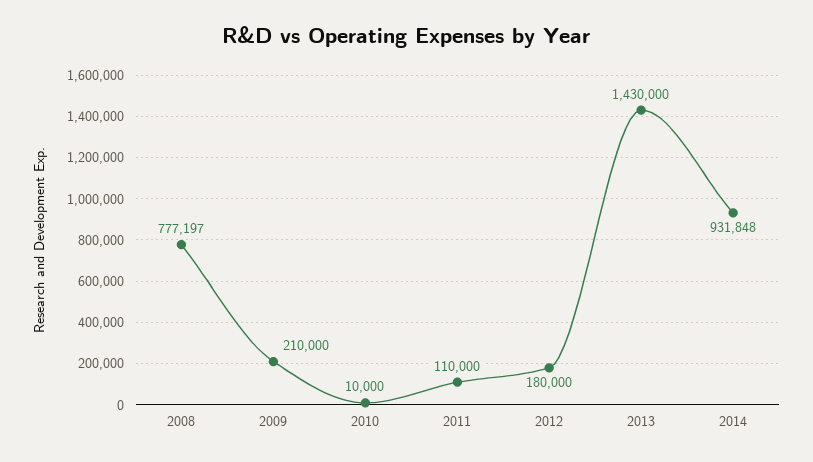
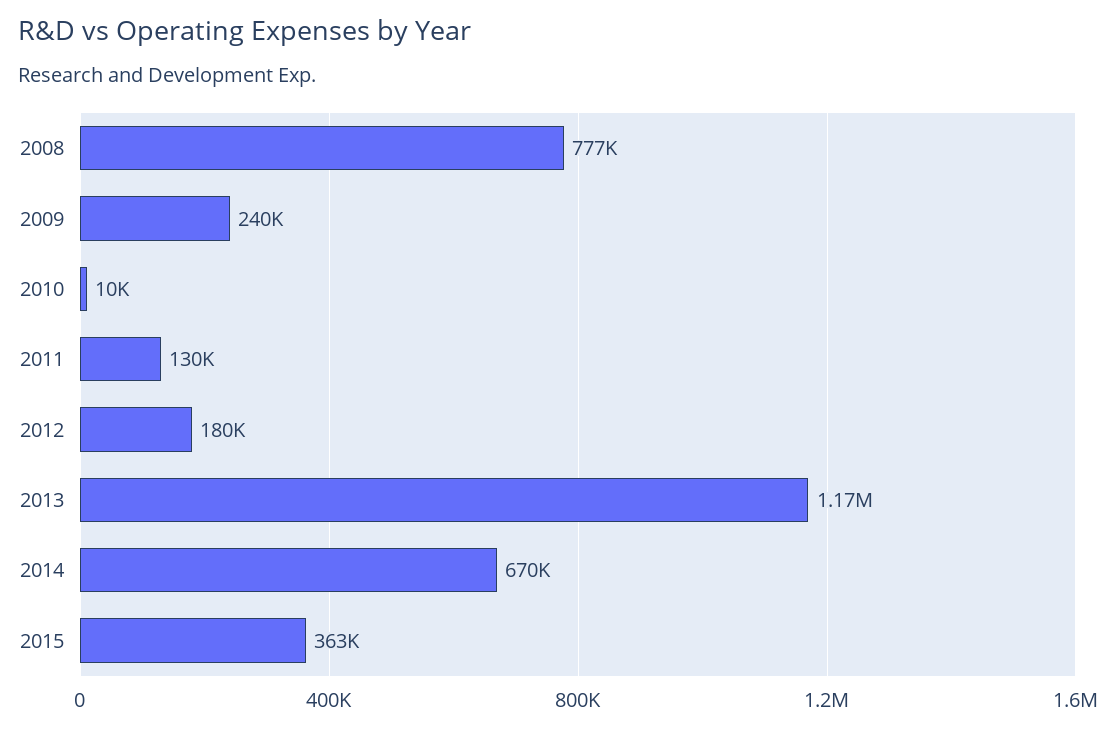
2009: 210000 -> 240000
2011: 110000 -> 130000
2013: 1430000 -> 1170000
2014: 931848 -> 670000
2015: none -> 363000

